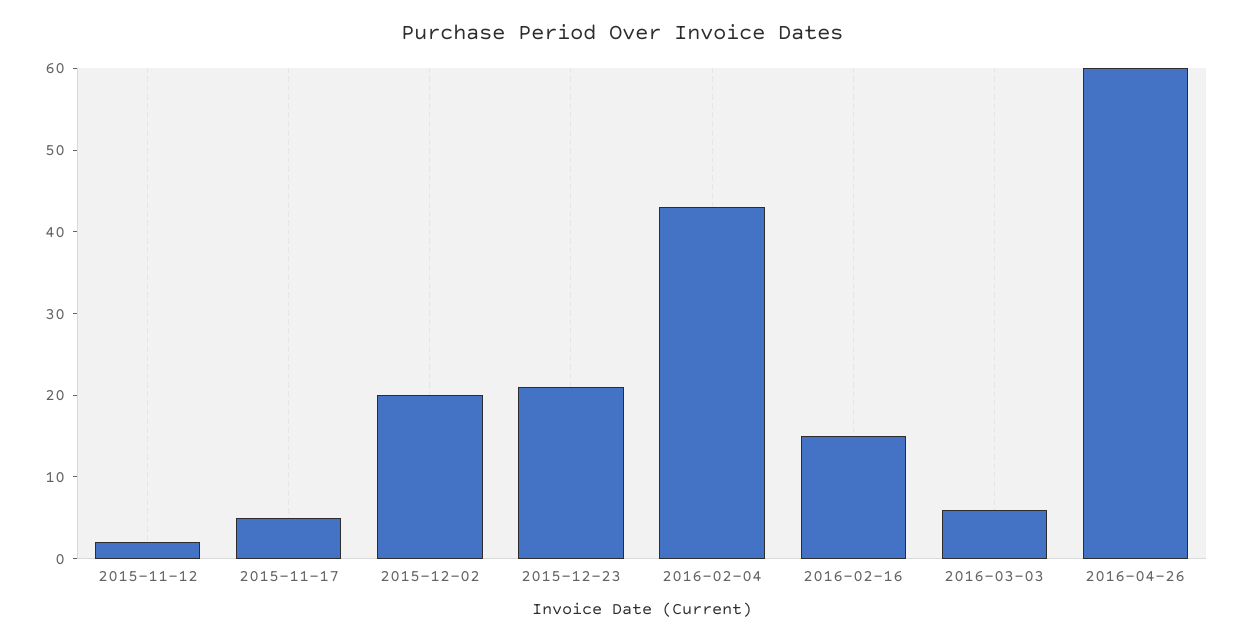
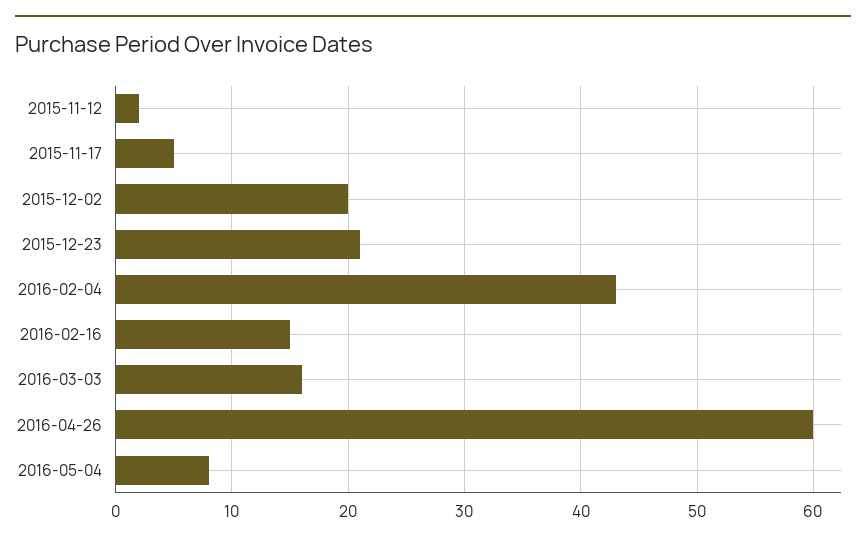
2016-03-03: 6 -> 16
2016-05-04: none -> 8

